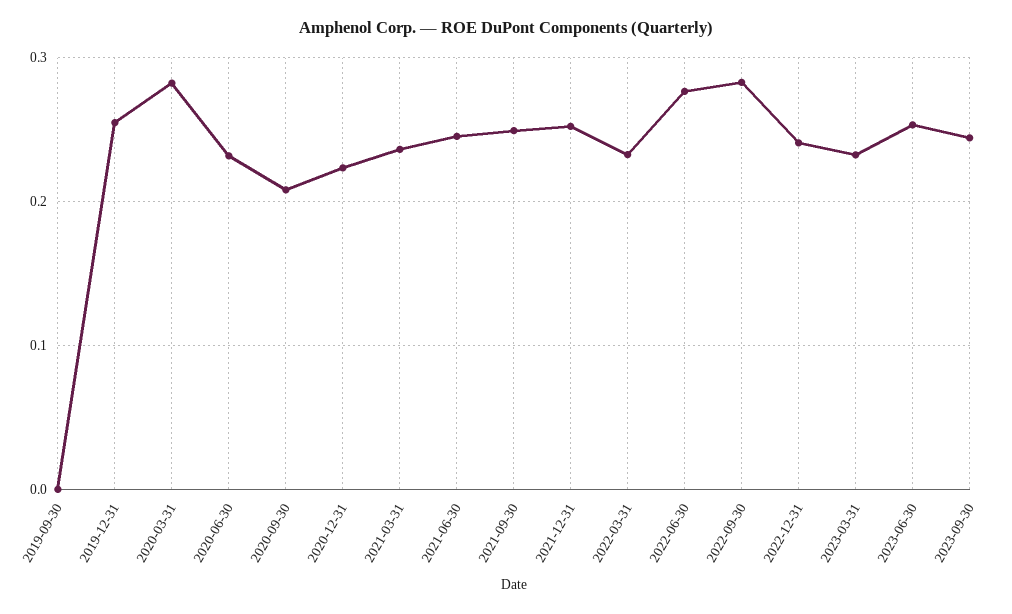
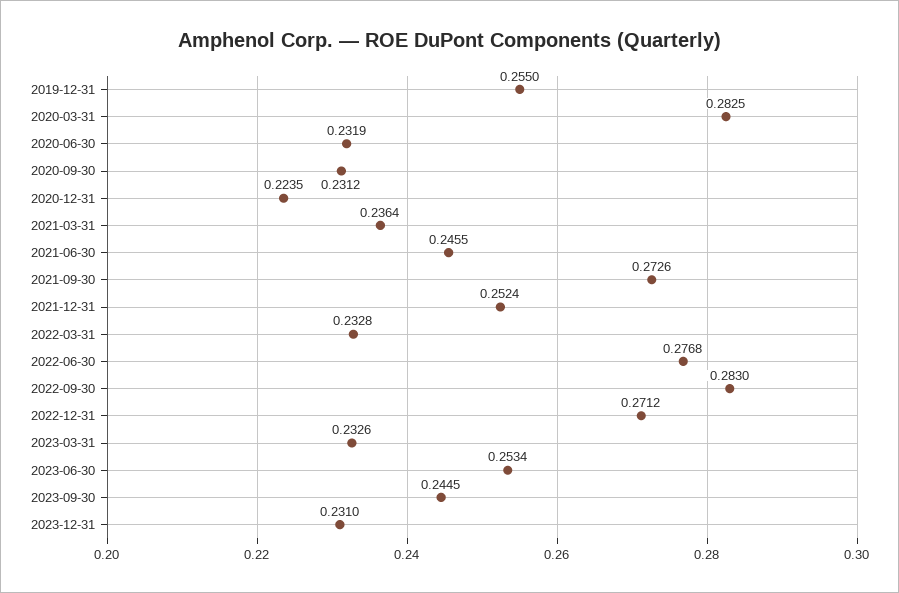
2019-09-30: 0 -> none
2020-09-30: 0.21 -> 0.2312
2021-09-30: 0.25 -> 0.2726
2022-12-31: 0.24 -> 0.2712
2023-12-31: none -> 0.231

